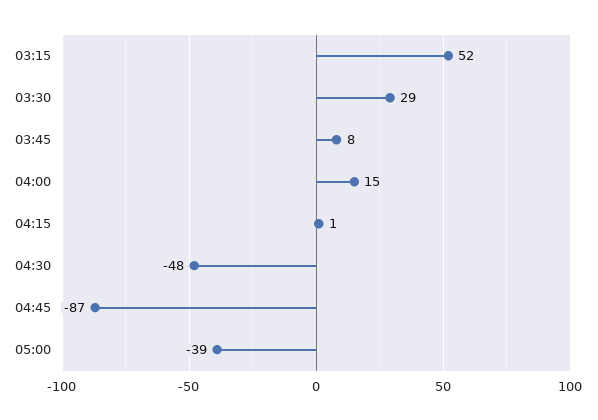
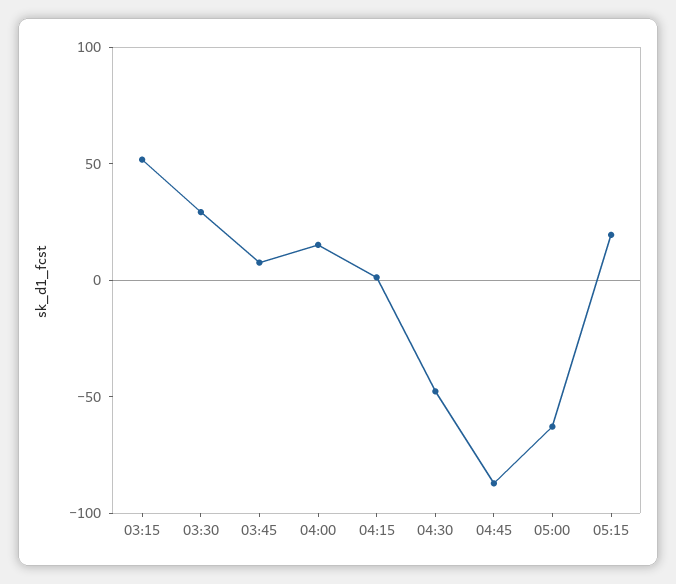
05:00: -39 -> -60
05:15: none -> 20

